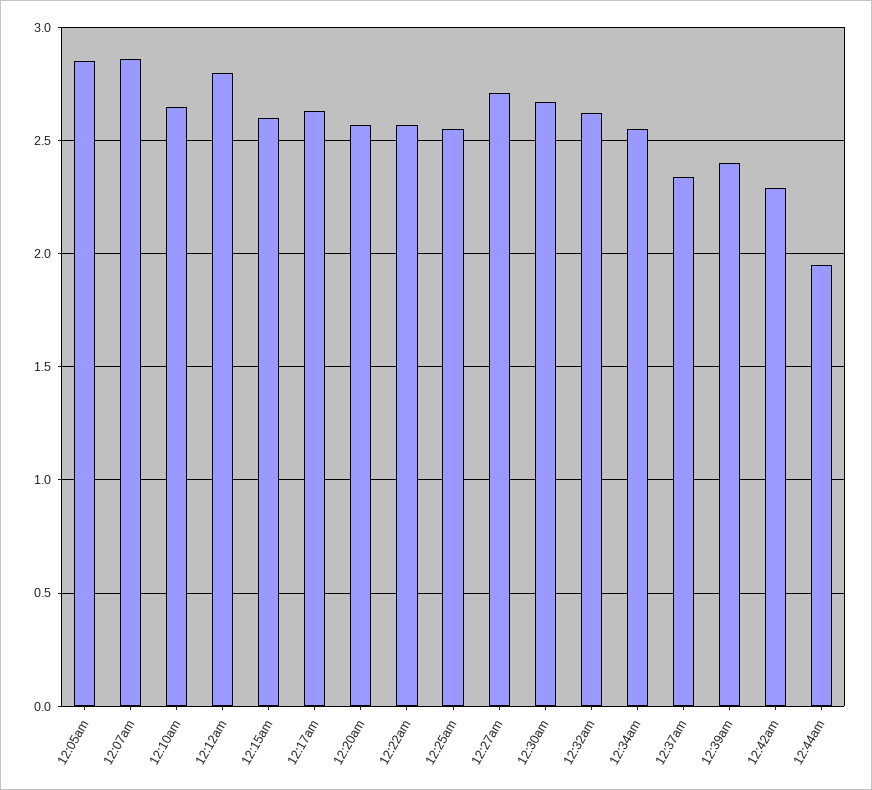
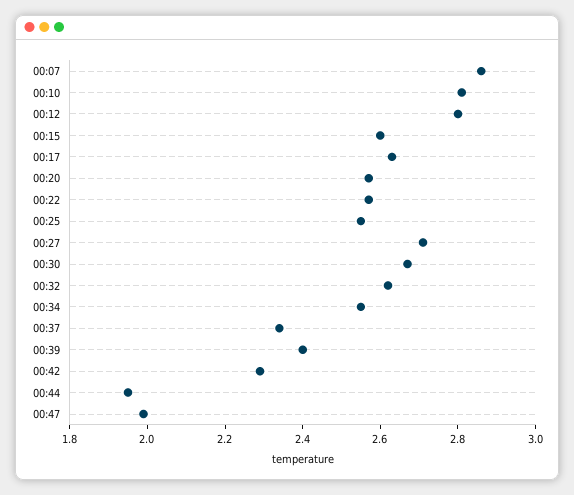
12:05am: 2.85 -> none
12:10am: 2.65 -> 2.8
00:47: none -> 2

